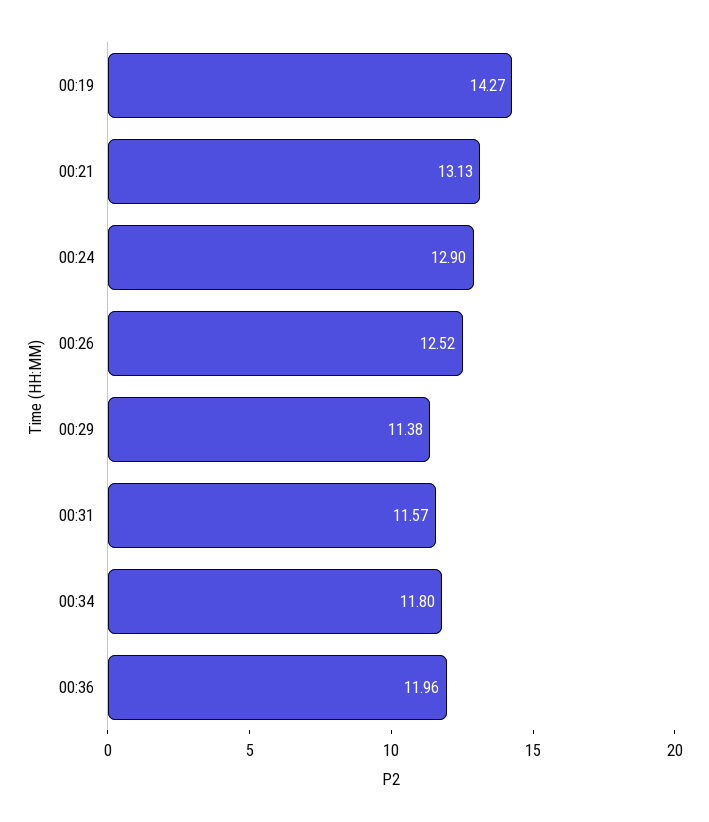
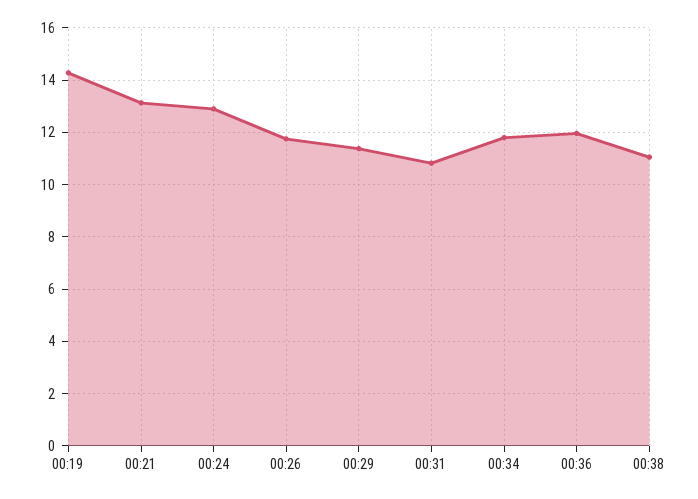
00:26: 12.52 -> 11.75
00:31: 11.57 -> 10.75
00:38: none -> 11

